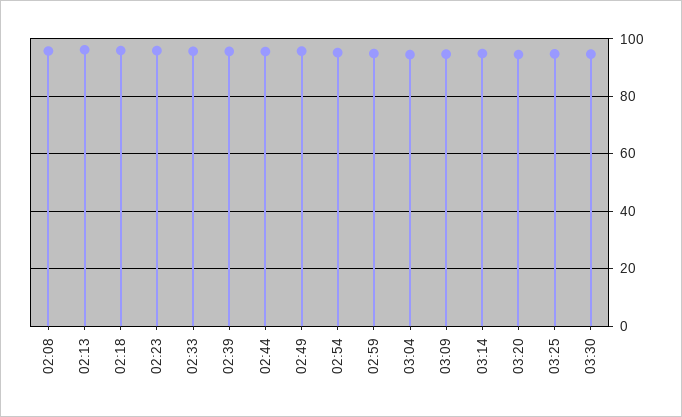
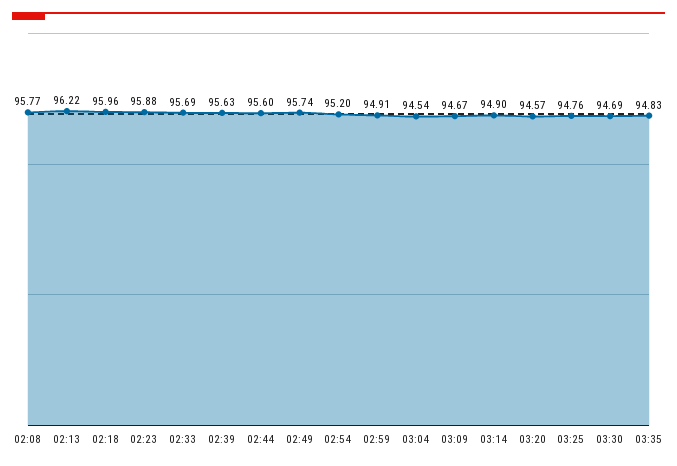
03:35: none -> 94.83

